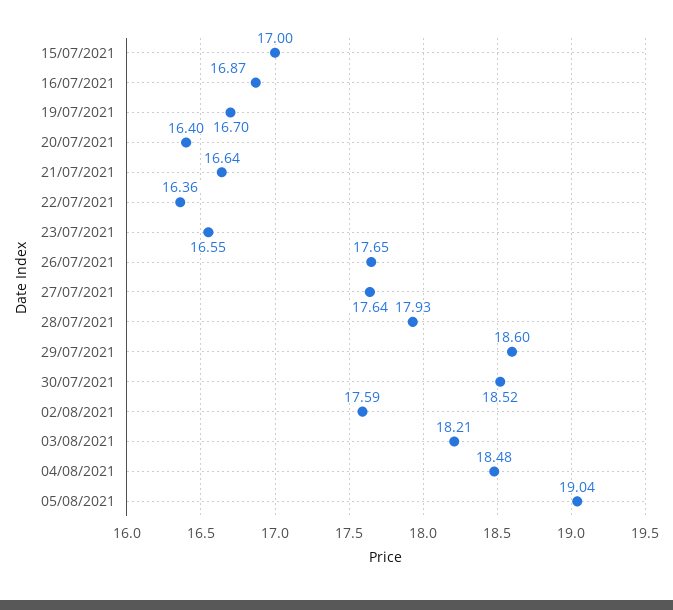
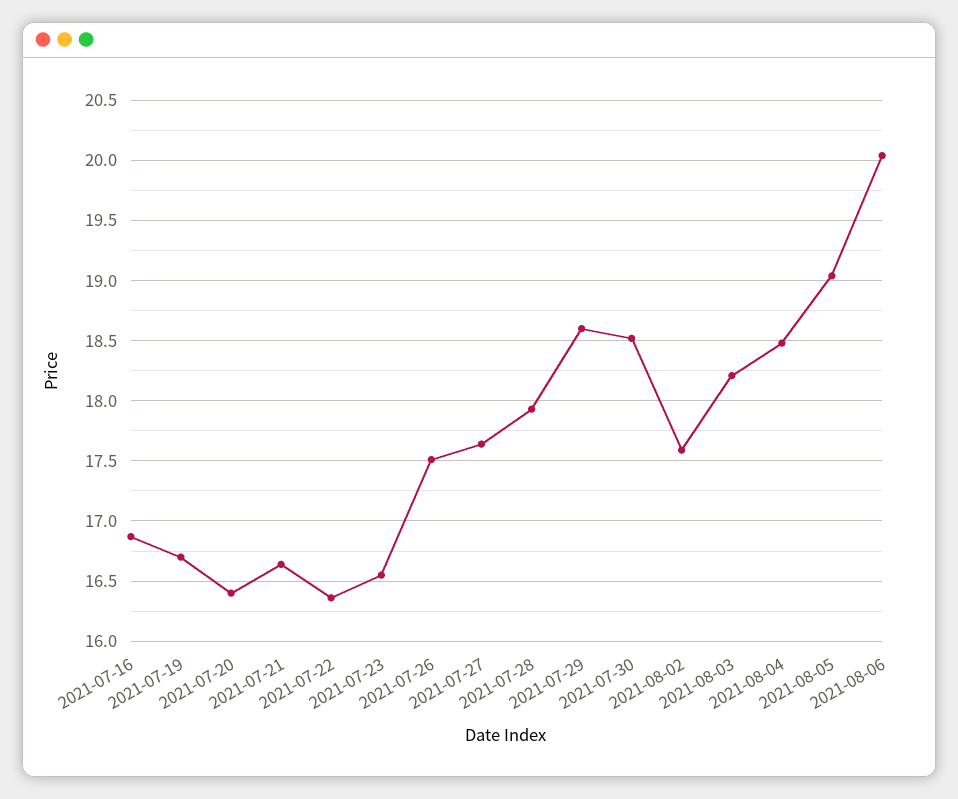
15/07/2021: 17 -> none
26/07/2021: 17.65 -> 17.5
2021-08-06: none -> 20.05

